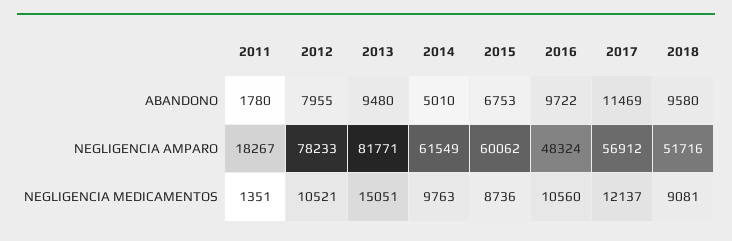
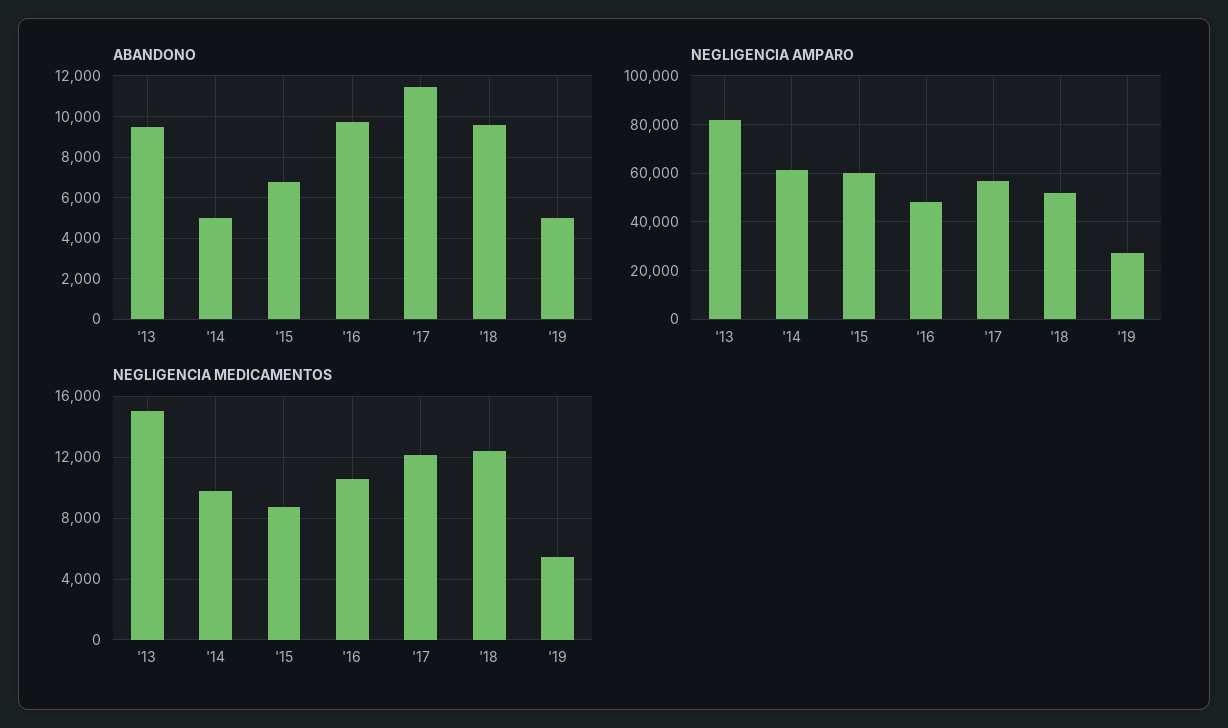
ABANDONO, 2011: 1780 -> none
ABANDONO, 2012: 7955 -> none
NEGLIGENCIA AMPARO, 2011: 18267 -> none
NEGLIGENCIA AMPARO, 2012: 78233 -> none
NEGLIGENCIA MEDICAMENTOS, 2011: 1351 -> none
NEGLIGENCIA MEDICAMENTOS, 2012: 10521 -> none
NEGLIGENCIA MEDICAMENTOS, 2018: 9081 -> 12500
ABANDONO, '19: none -> 5000
NEGLIGENCIA AMPARO, '19: none -> 27500
NEGLIGENCIA MEDICAMENTOS, '19: none -> 5500

